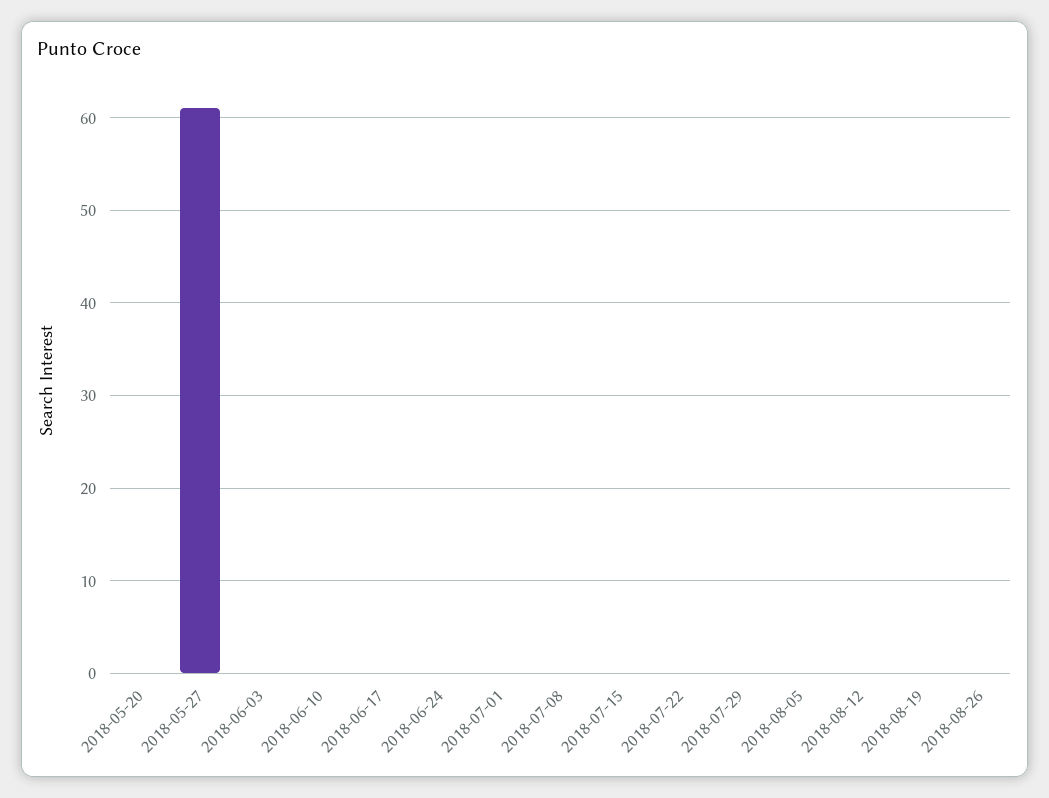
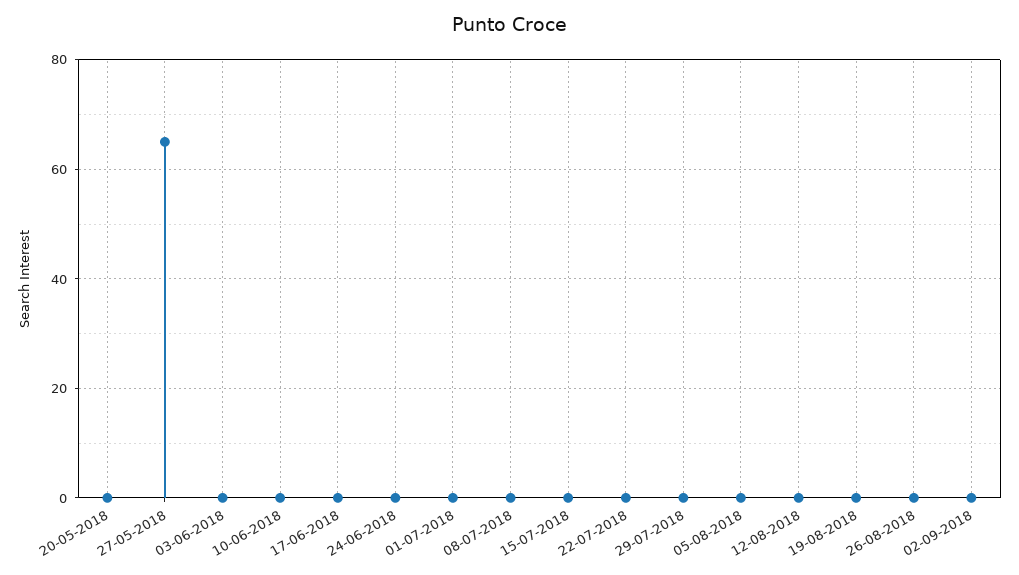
2018-05-27: 61 -> 65
02-09-2018: none -> 0

